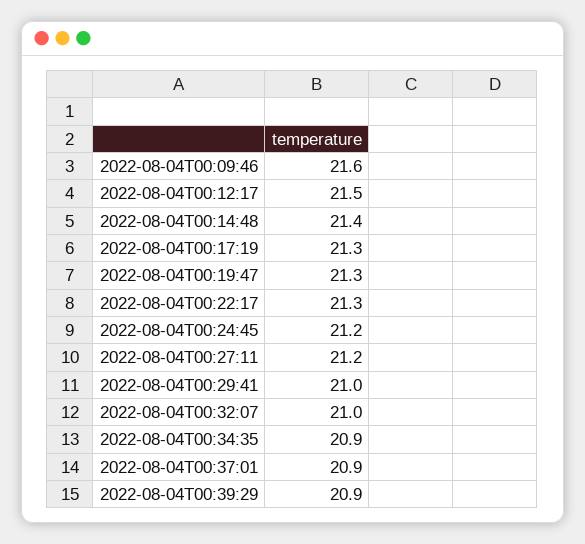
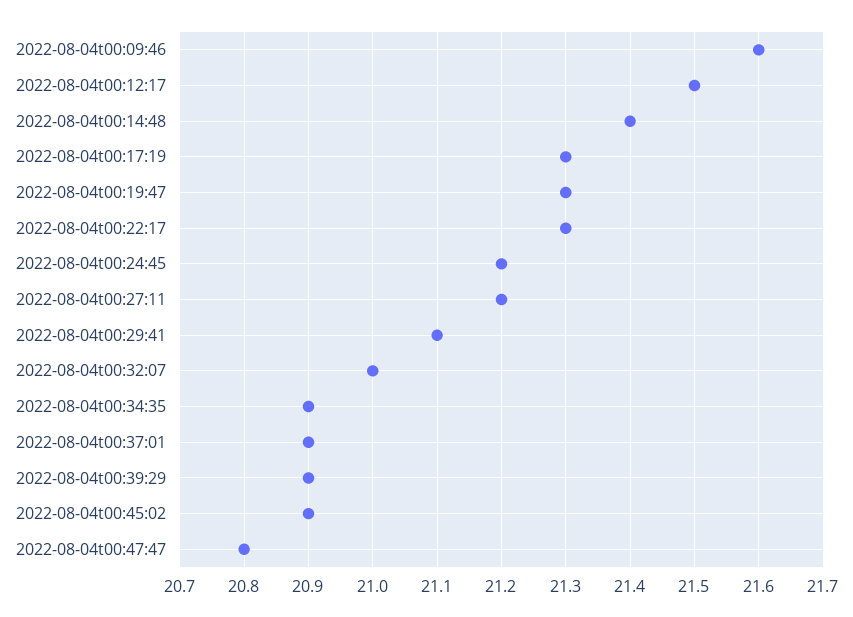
2022-08-04T00:29:41: 21 -> 21.1
2022-08-04t00:45:02: none -> 20.9
2022-08-04t00:47:47: none -> 20.8

